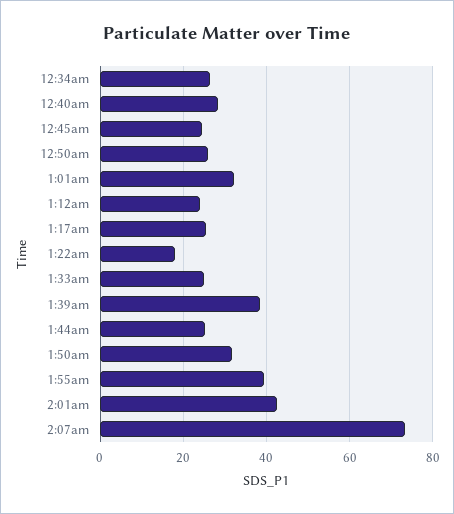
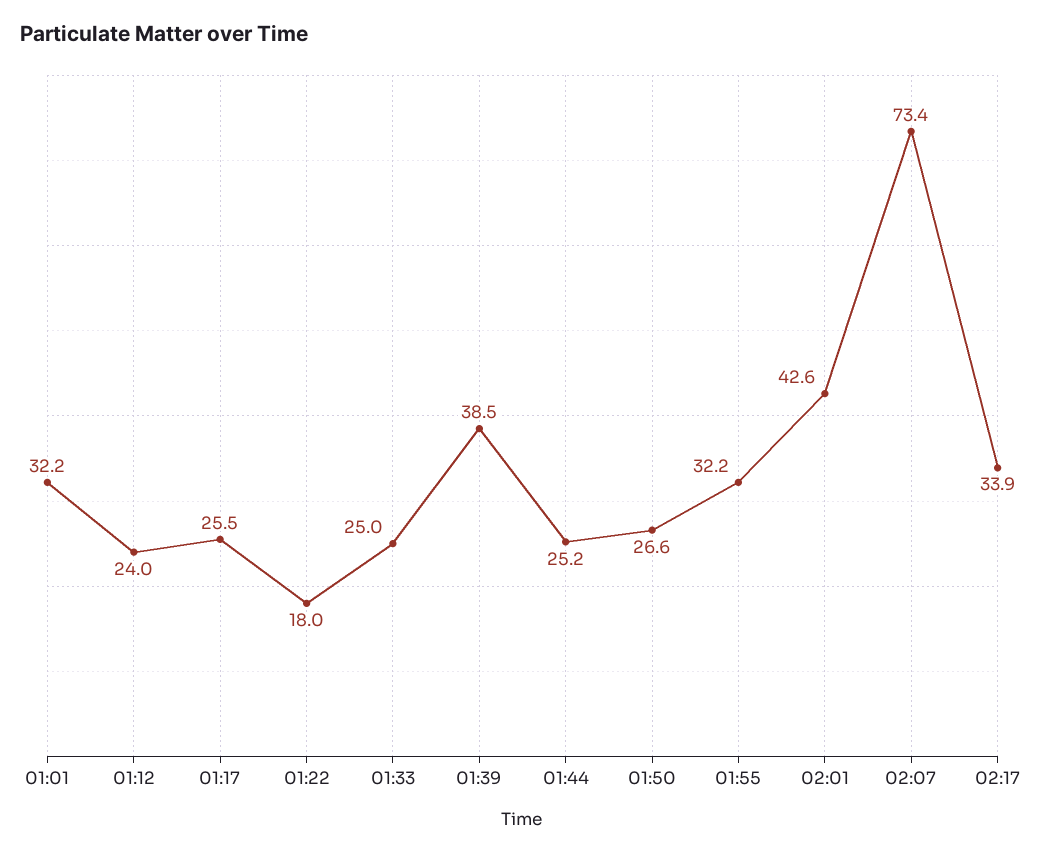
12:34am: 26 -> none
12:40am: 28 -> none
12:45am: 24 -> none
12:50am: 26 -> none
1:50am: 32 -> 26.6
1:55am: 40 -> 32.2
02:17: none -> 33.9

